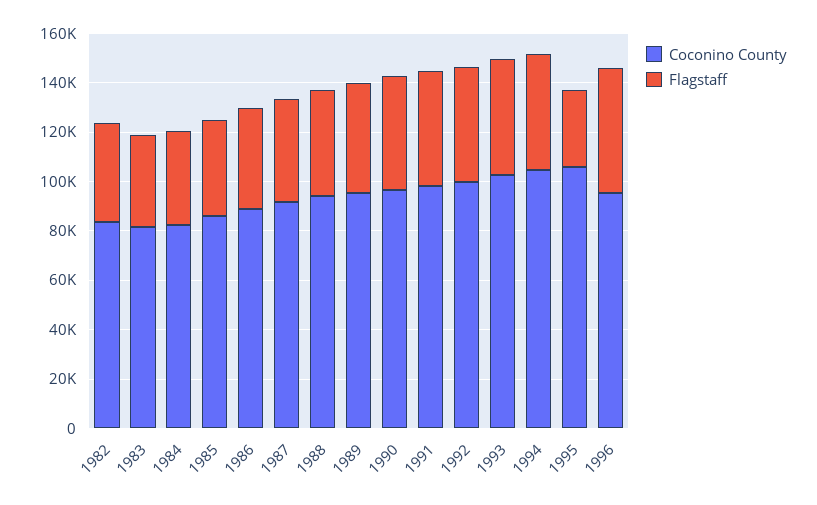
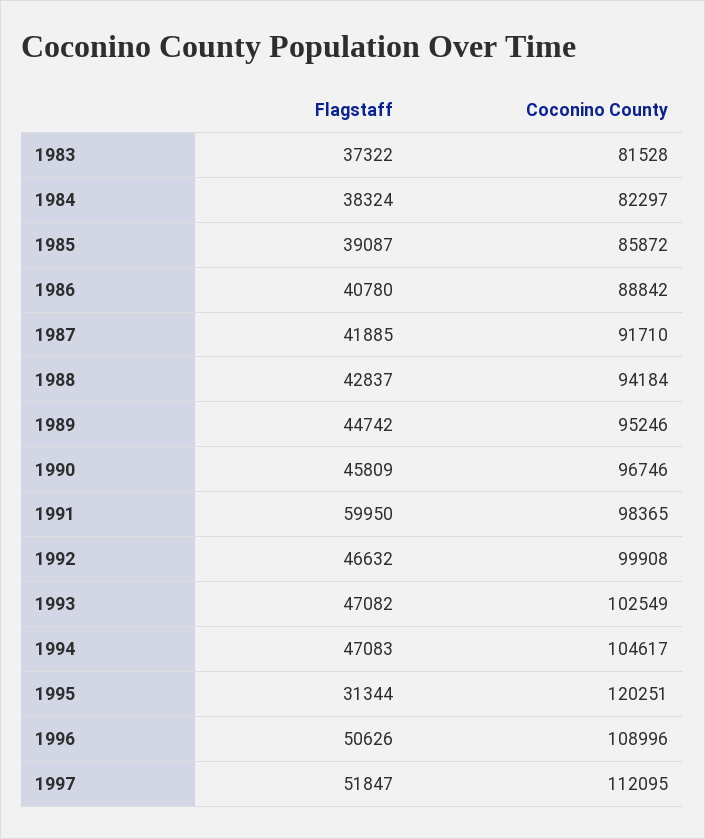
Coconino County, 1982: 85000 -> none
Flagstaff, 1982: 40000 -> none
Flagstaff, 1991: 45000 -> 59950
Coconino County, 1995: 105000 -> 120251
Coconino County, 1996: 95000 -> 108996
Flagstaff, 1997: none -> 51847
Coconino County, 1997: none -> 112095

